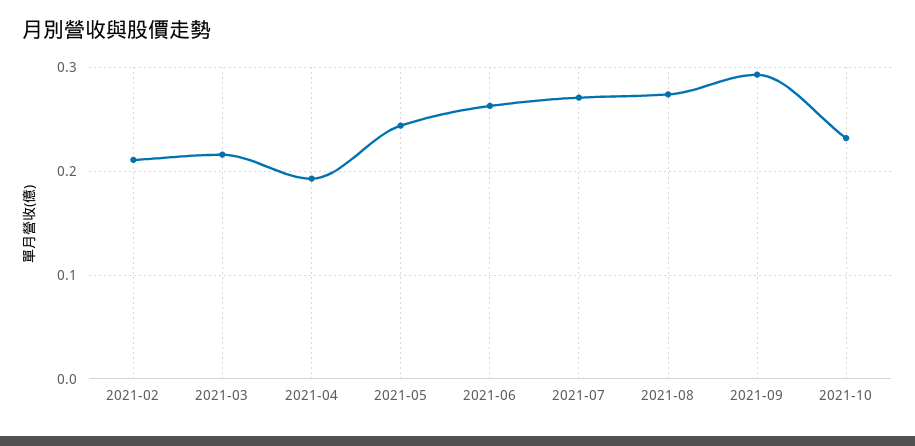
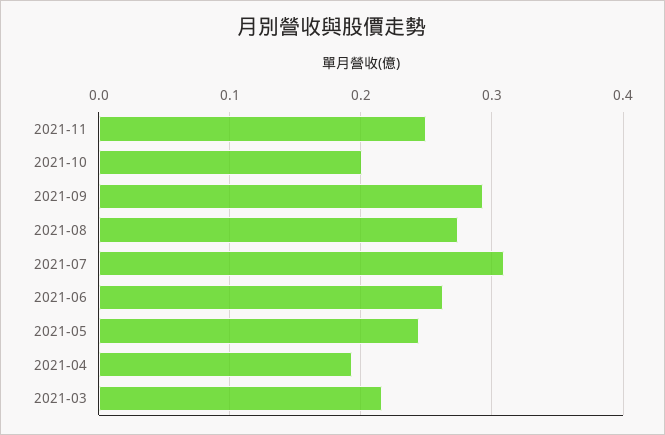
2021-02: 0.21 -> none
2021-07: 0.27 -> 0.31
2021-10: 0.23 -> 0.2
2021-11: none -> 0.25

